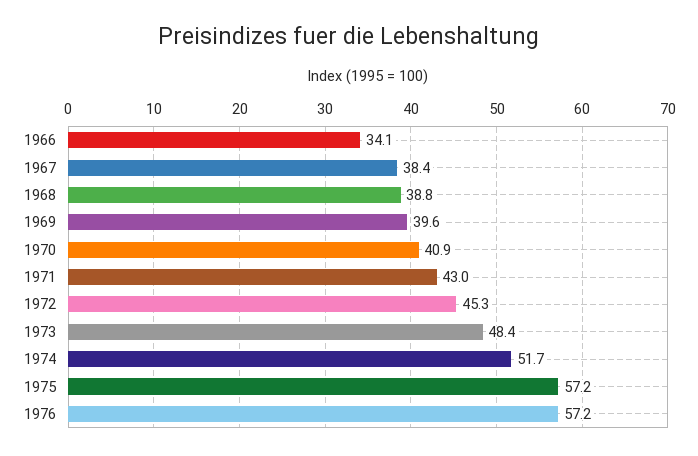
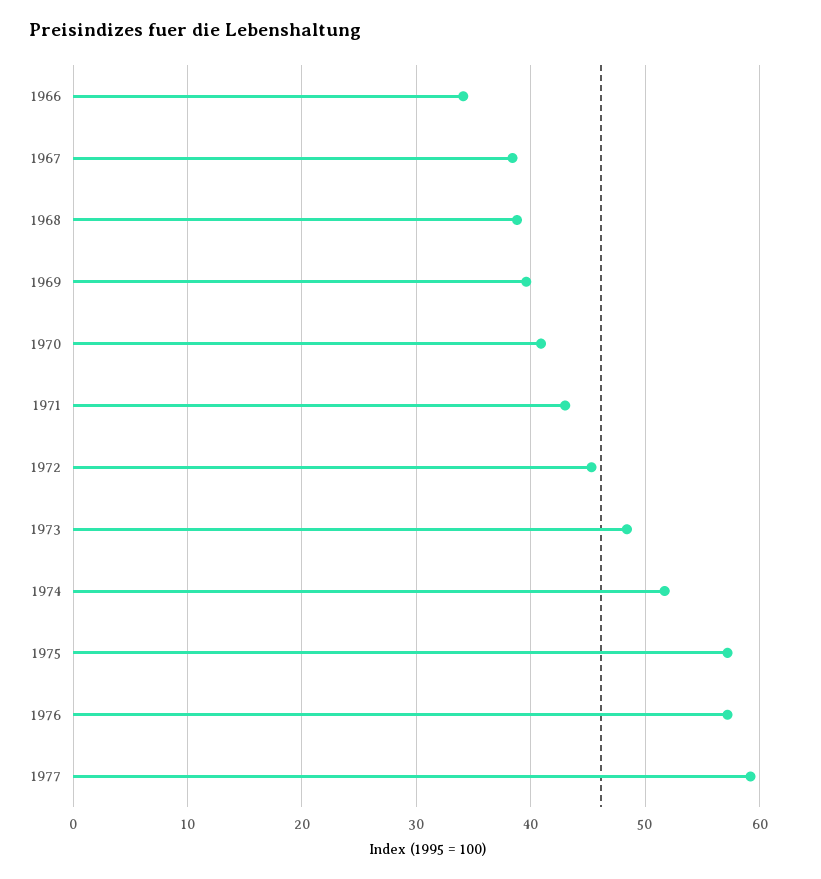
1977: none -> 59

